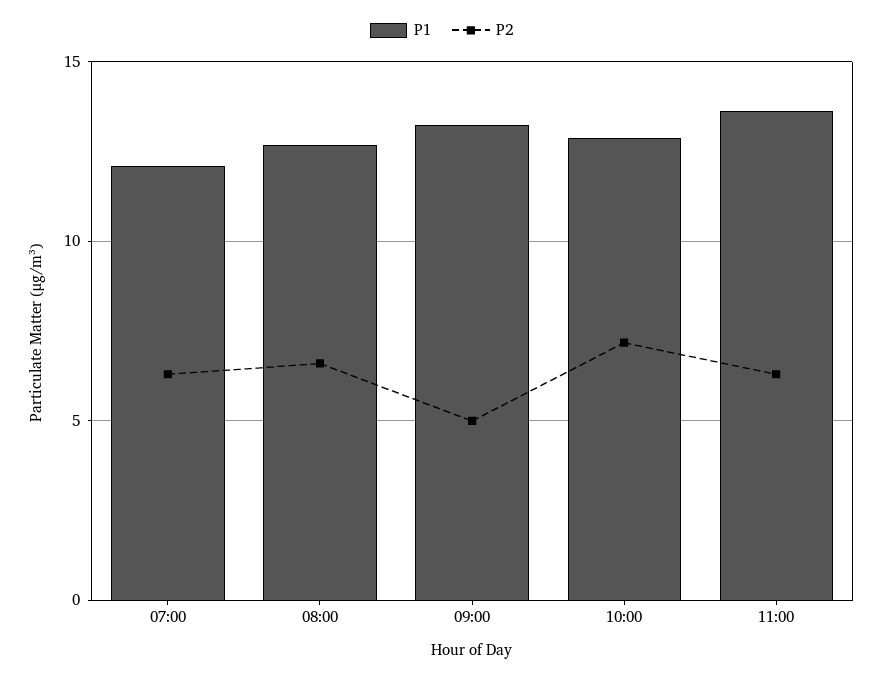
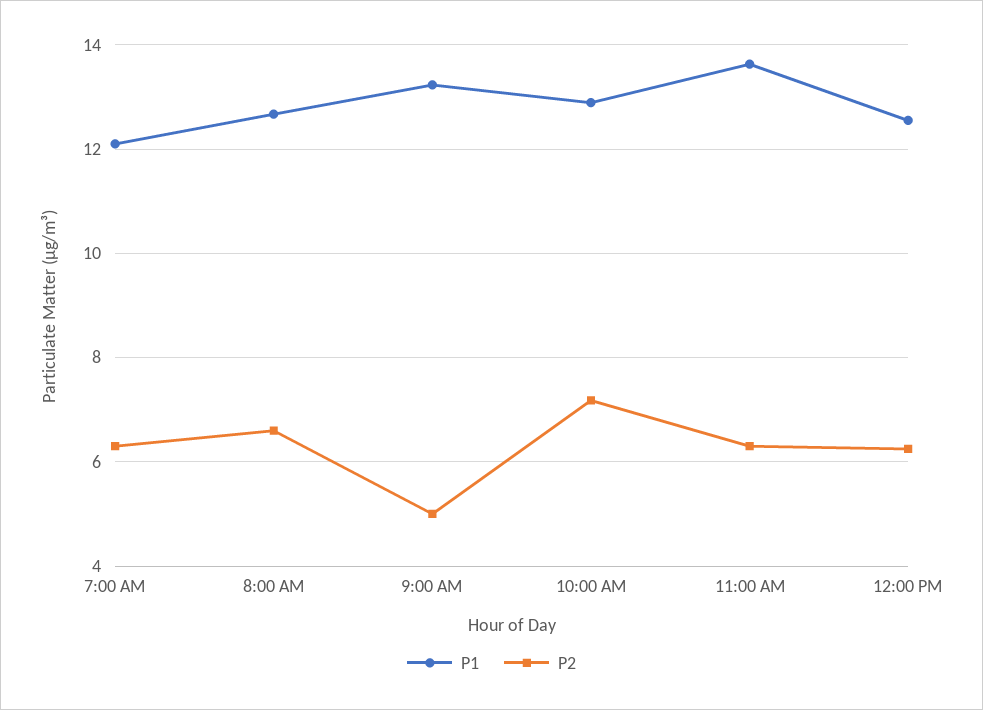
P1, 12:00 PM: none -> 12.6
P2, 12:00 PM: none -> 6.2

